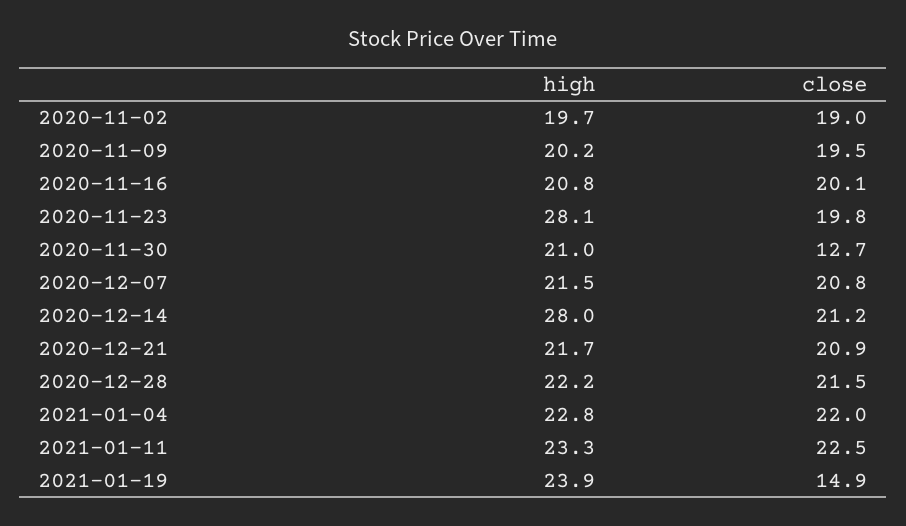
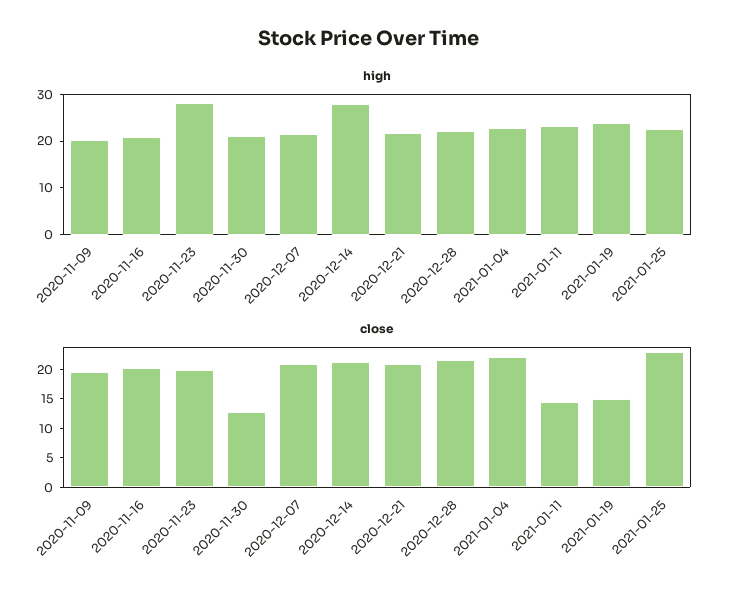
high, 2020-11-02: 19.7 -> none
close, 2020-11-02: 19 -> none
close, 2021-01-11: 22.5 -> 15
high, 2021-01-25: none -> 22
close, 2021-01-25: none -> 22.5

